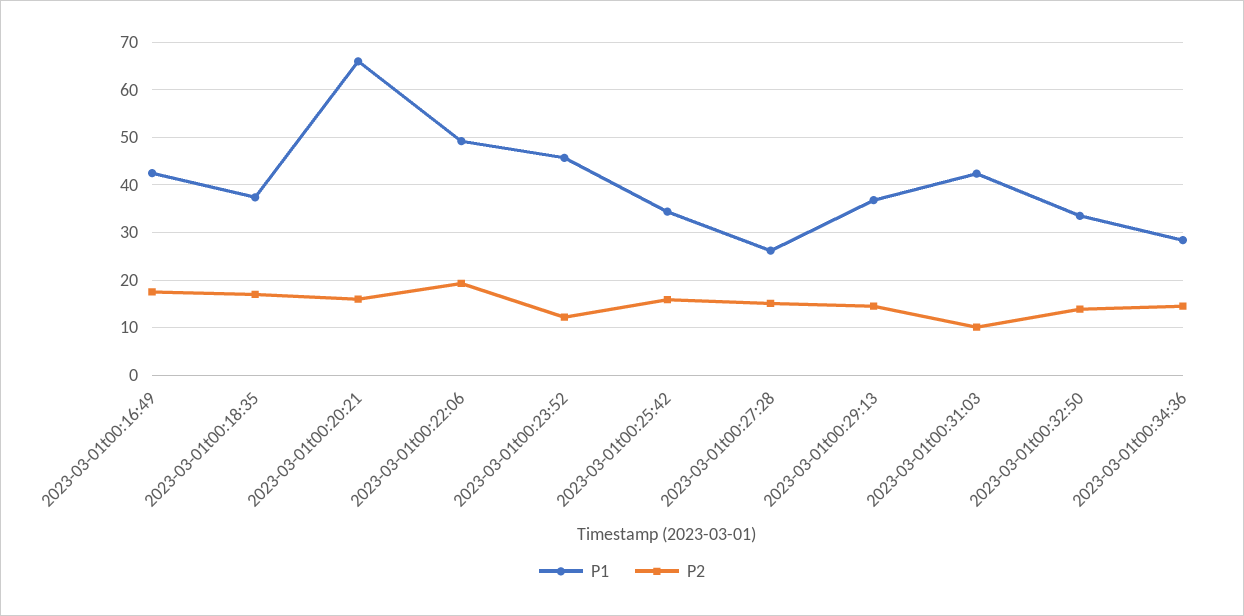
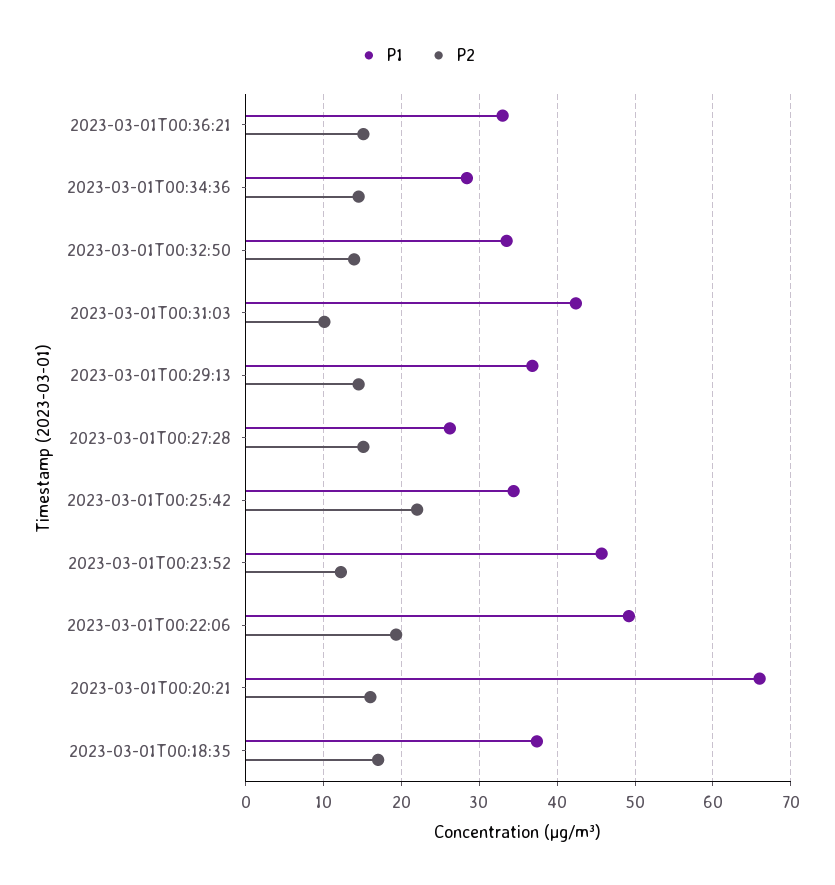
P1, 2023-03-01t00:16:49: 42 -> none
P2, 2023-03-01t00:16:49: 18 -> none
P2, 2023-03-01t00:25:42: 16 -> 22
P1, 2023-03-01T00:36:21: none -> 33
P2, 2023-03-01T00:36:21: none -> 15

